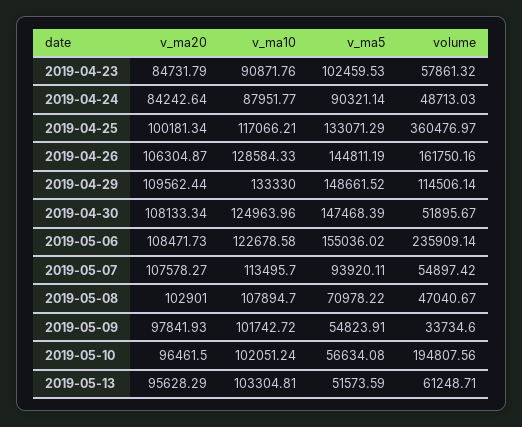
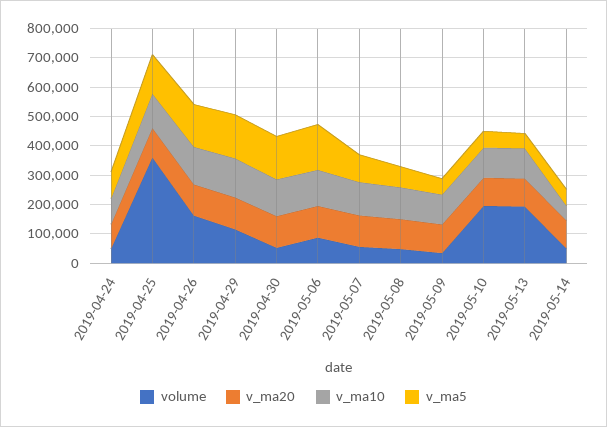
v_ma20, 2019-04-23: 84731.79 -> none
v_ma10, 2019-04-23: 90871.76 -> none
v_ma5, 2019-04-23: 102459.53 -> none
volume, 2019-04-23: 57861.32 -> none
volume, 2019-05-06: 235909.14 -> 100000
volume, 2019-05-13: 61248.71 -> 200000
volume, 2019-05-14: none -> 50000
v_ma20, 2019-05-14: none -> 100000
v_ma10, 2019-05-14: none -> 50000
v_ma5, 2019-05-14: none -> 50000

